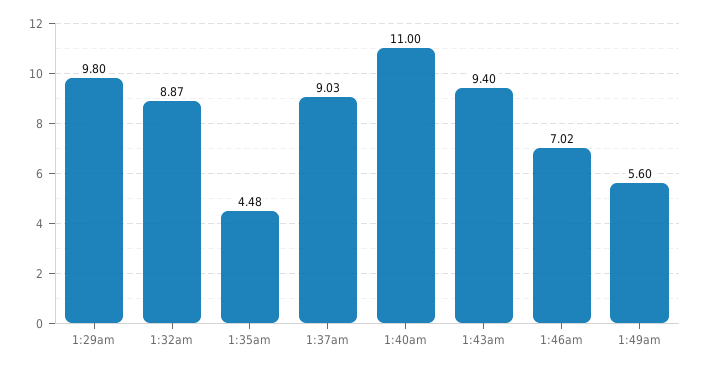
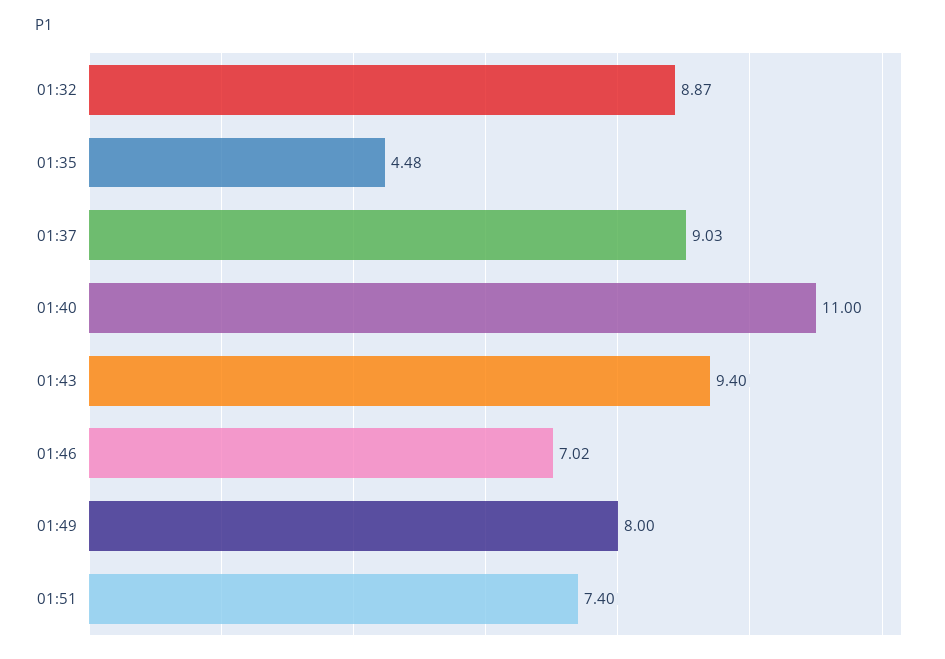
1:29am: 9.8 -> none
1:49am: 5.6 -> 8
01:51: none -> 7.4

